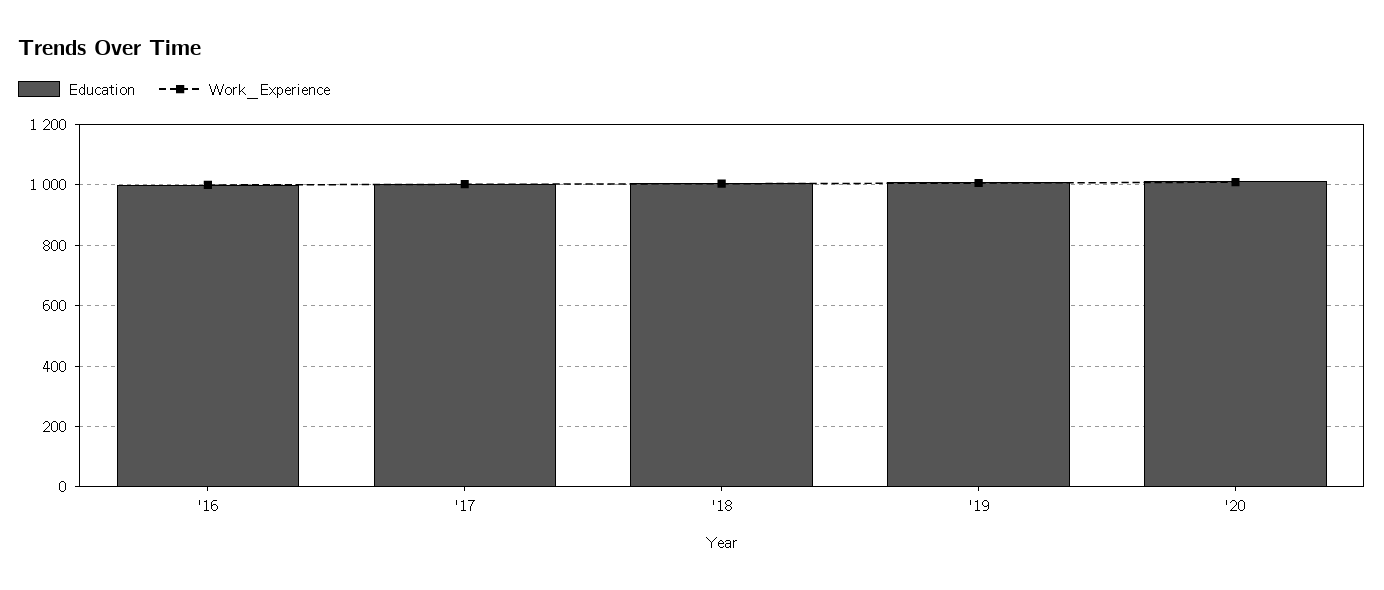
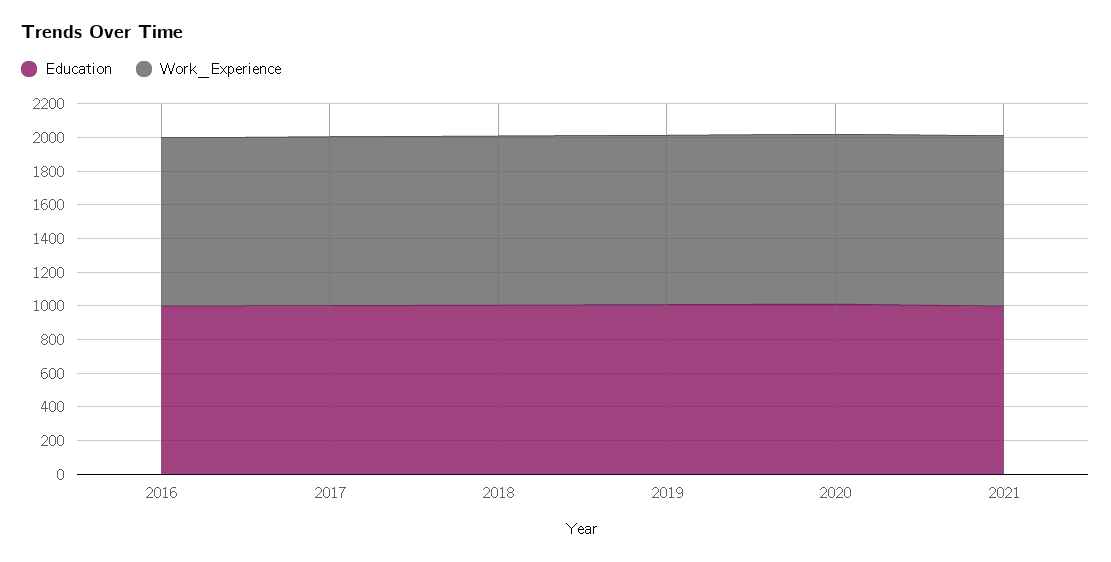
Education, 2021: none -> 1000
Work_Experience, 2021: none -> 1000

